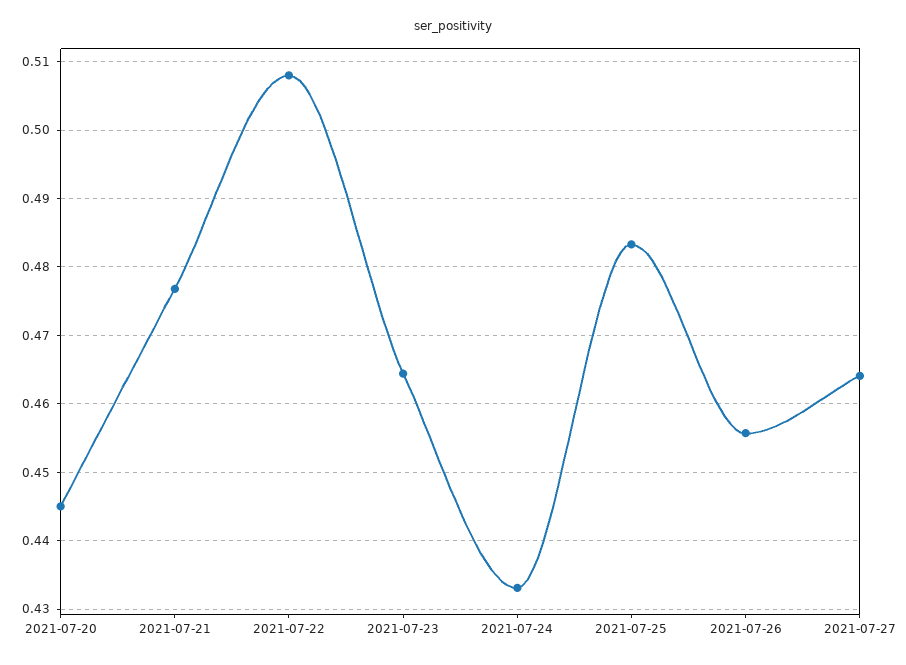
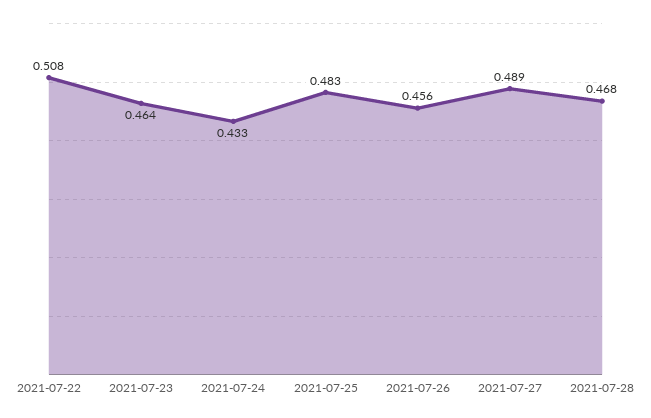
2021-07-20: 0.445 -> none
2021-07-21: 0.477 -> none
2021-07-27: 0.464 -> 0.489
2021-07-28: none -> 0.468

